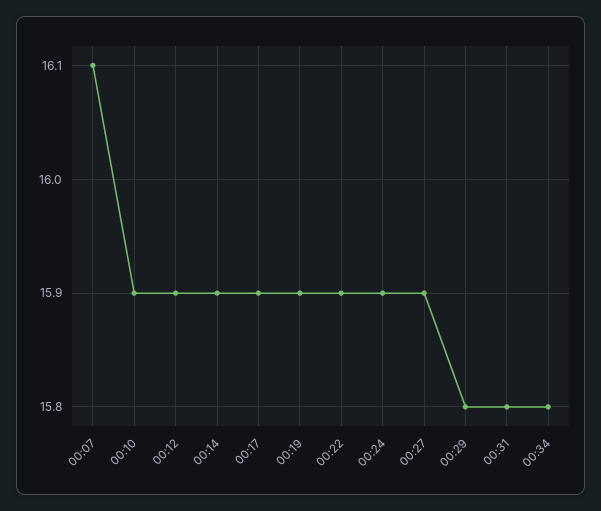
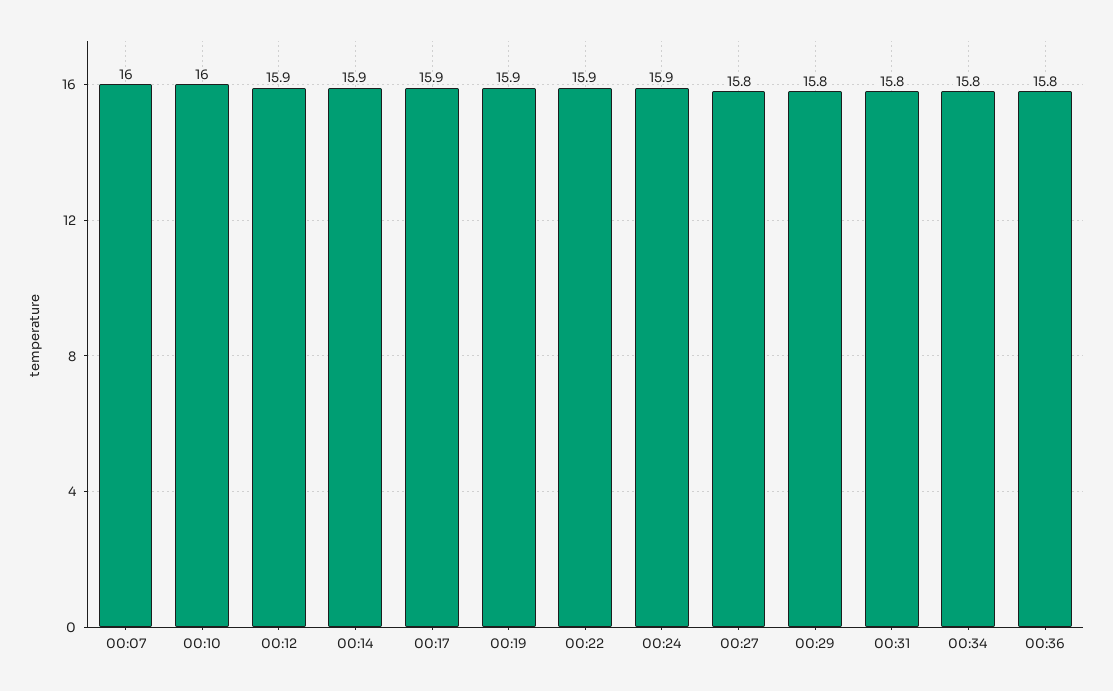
00:07: 16.1 -> 16
00:10: 15.9 -> 16
00:27: 15.9 -> 15.8
00:36: none -> 15.8

